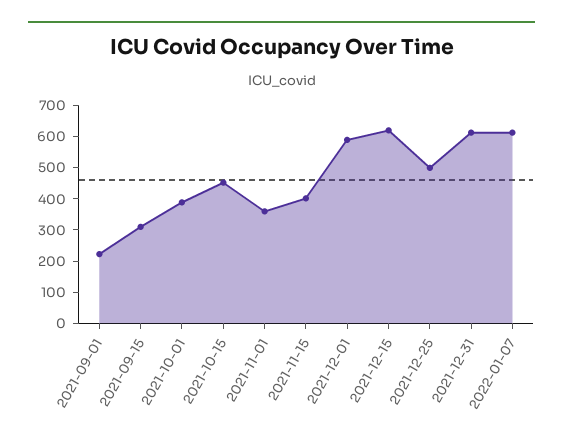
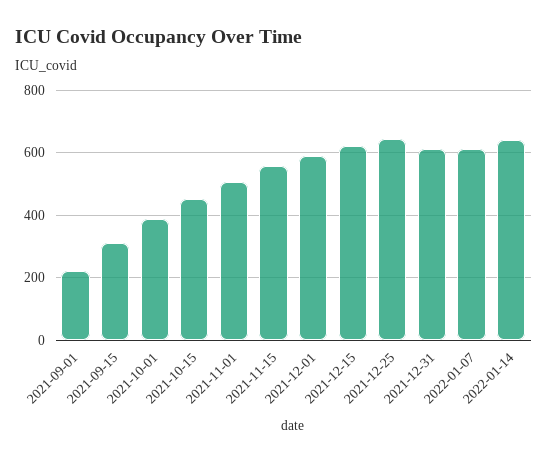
2021-11-01: 350 -> 500
2021-11-15: 400 -> 560
2021-12-25: 500 -> 640
2022-01-14: none -> 640

